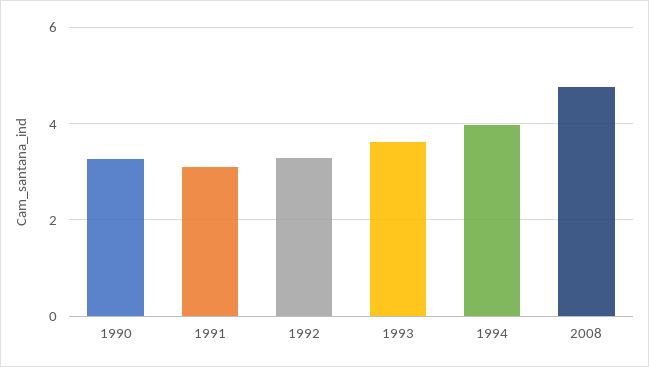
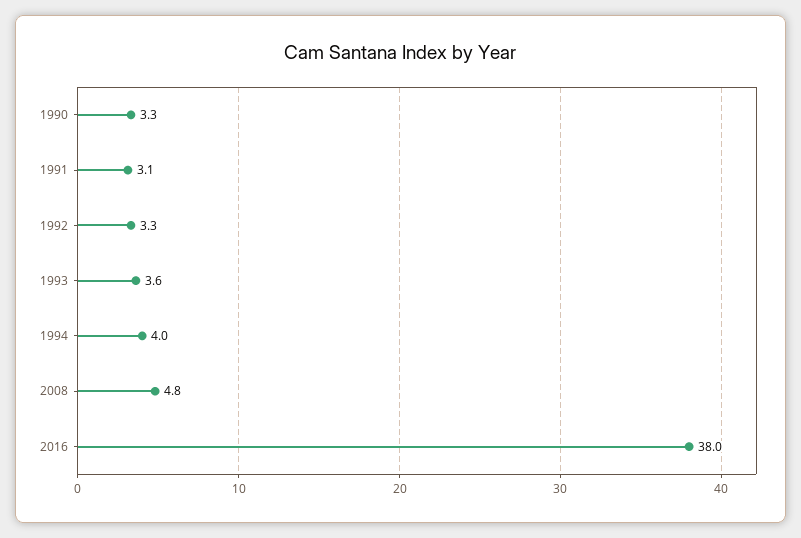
2016: none -> 38

